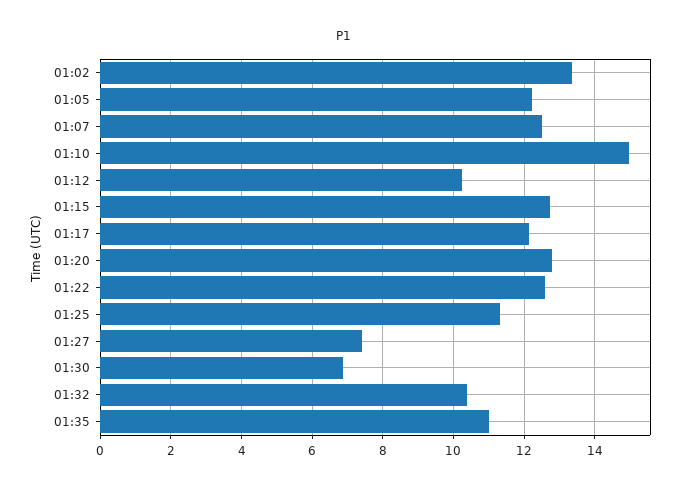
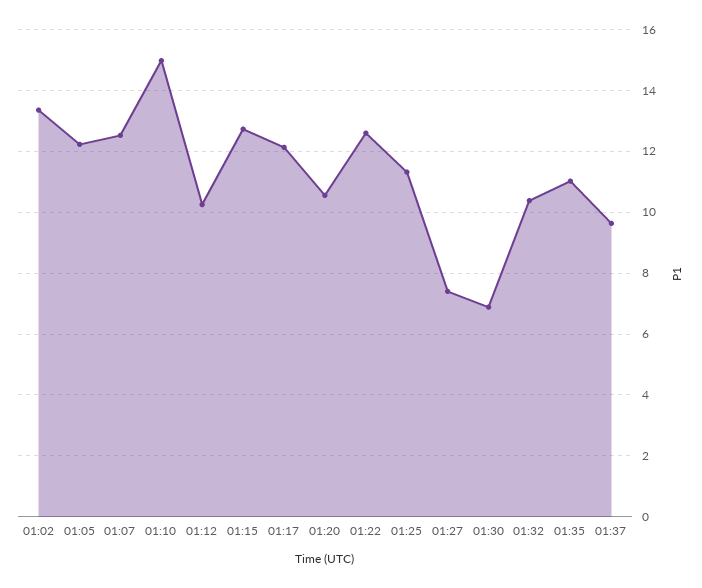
01:20: 12.8 -> 10.6
01:37: none -> 9.6

